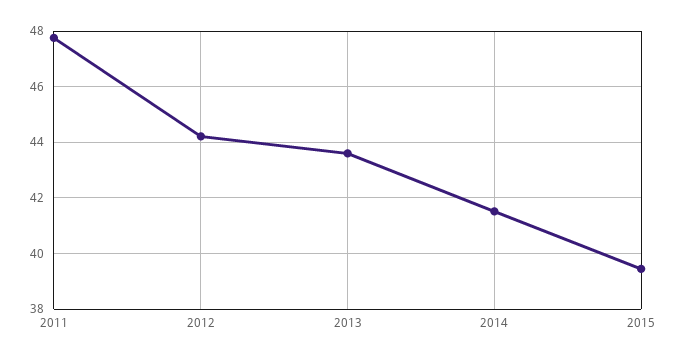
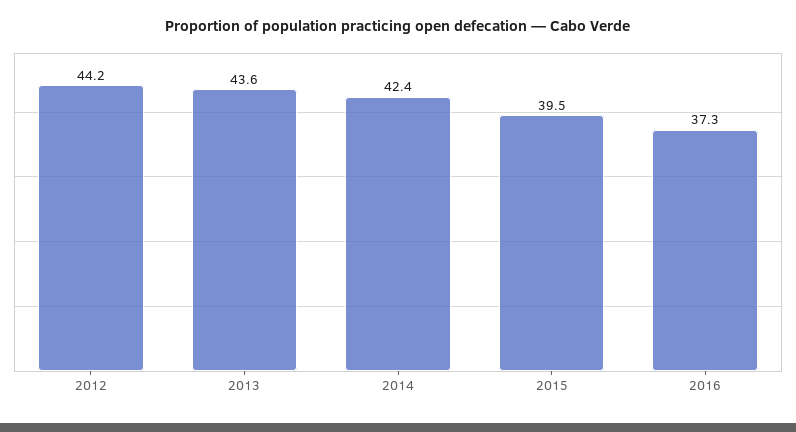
2011: 47.75 -> none
2014: 41.5 -> 42.4
2016: none -> 37.3

